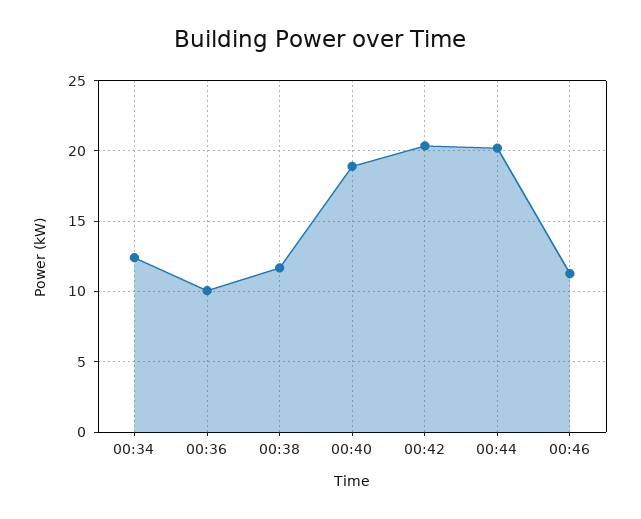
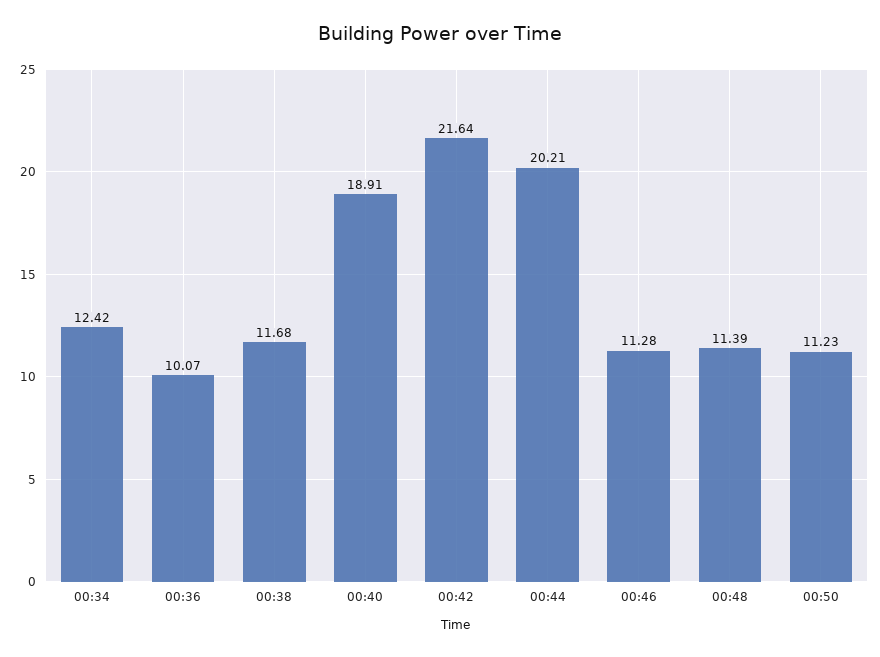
00:42: 20.5 -> 21.64
00:48: none -> 11.39
00:50: none -> 11.23

